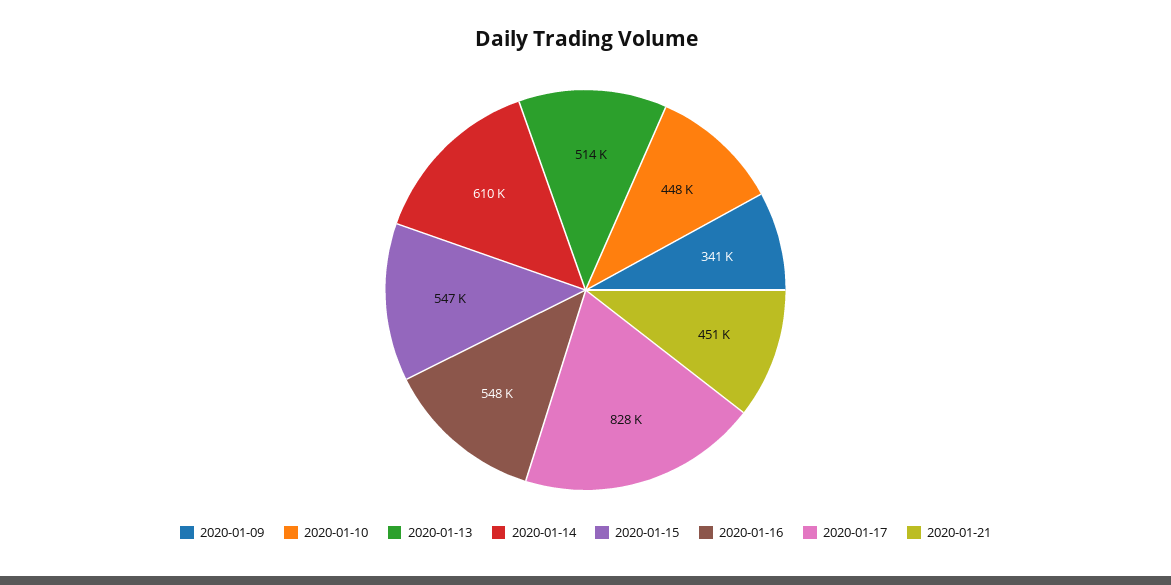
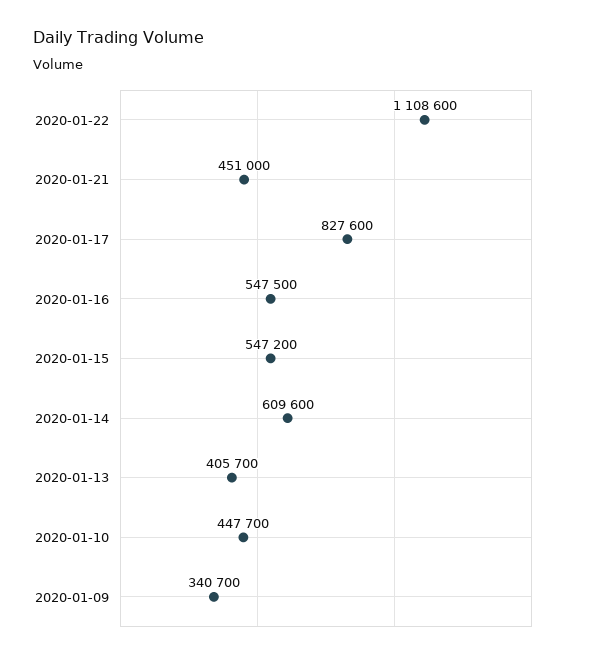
2020-01-13: 514000 -> 405700
2020-01-22: none -> 1108600

